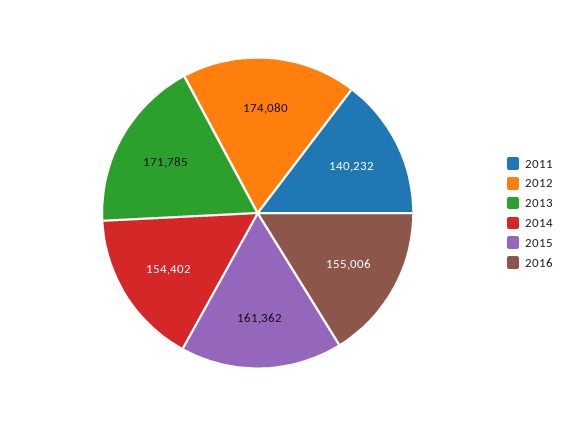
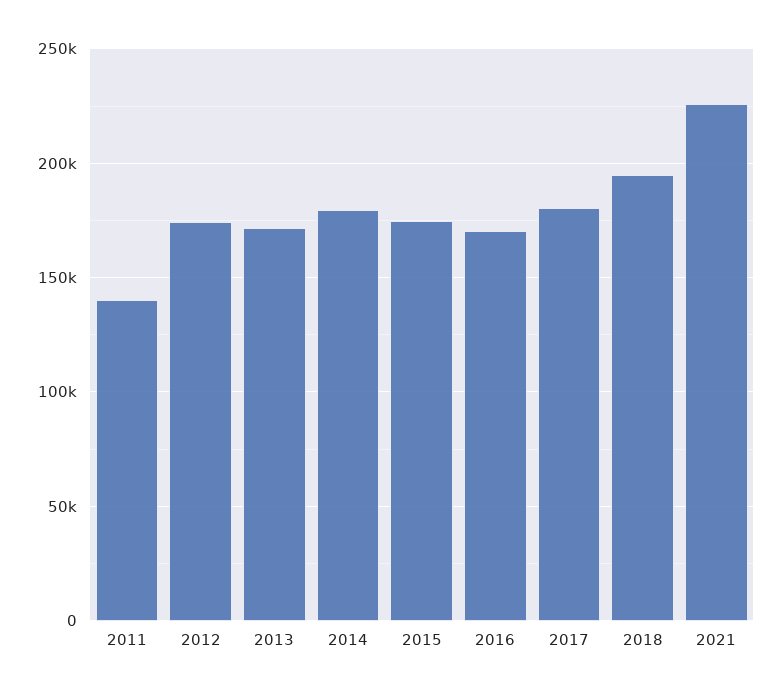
2014: 154402 -> 180000
2015: 161362 -> 175000
2016: 155006 -> 170000
2017: none -> 180000
2018: none -> 195000
2021: none -> 225000

